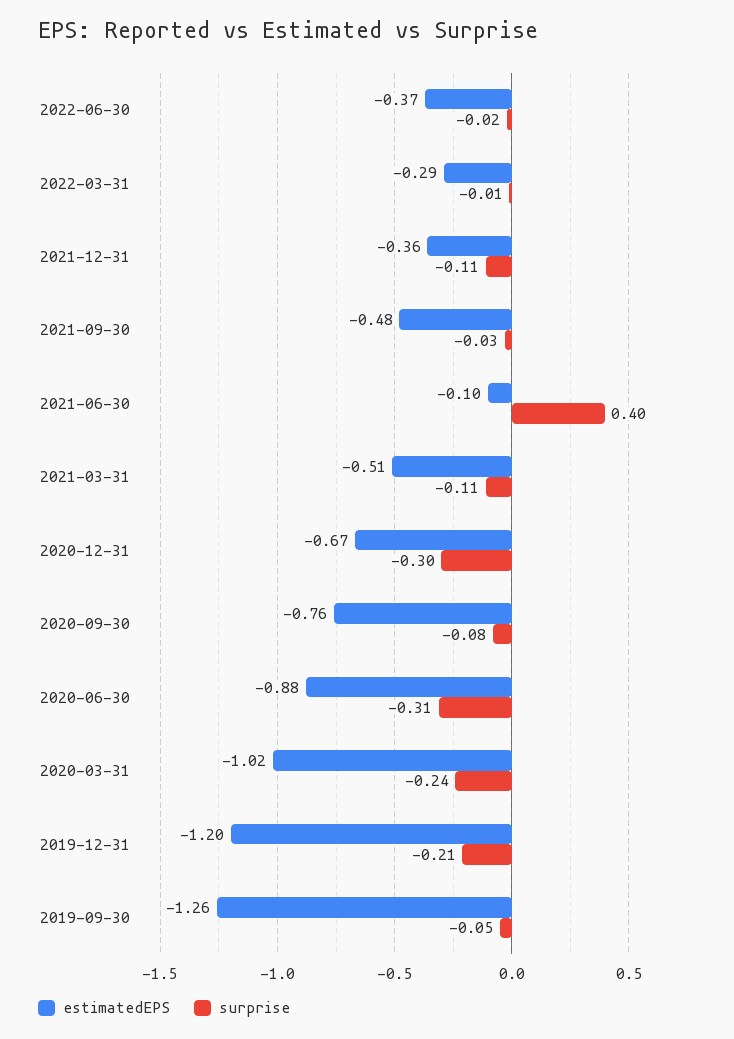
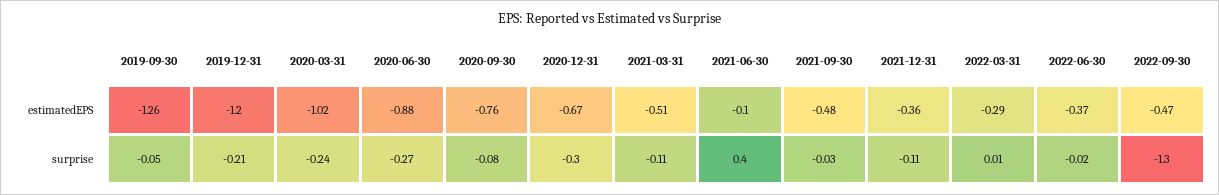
surprise, 2022-03-31: -0.01 -> 0.01
surprise, 2020-06-30: -0.31 -> -0.27
estimatedEPS, 2022-09-30: none -> -0.47
surprise, 2022-09-30: none -> -1.3

